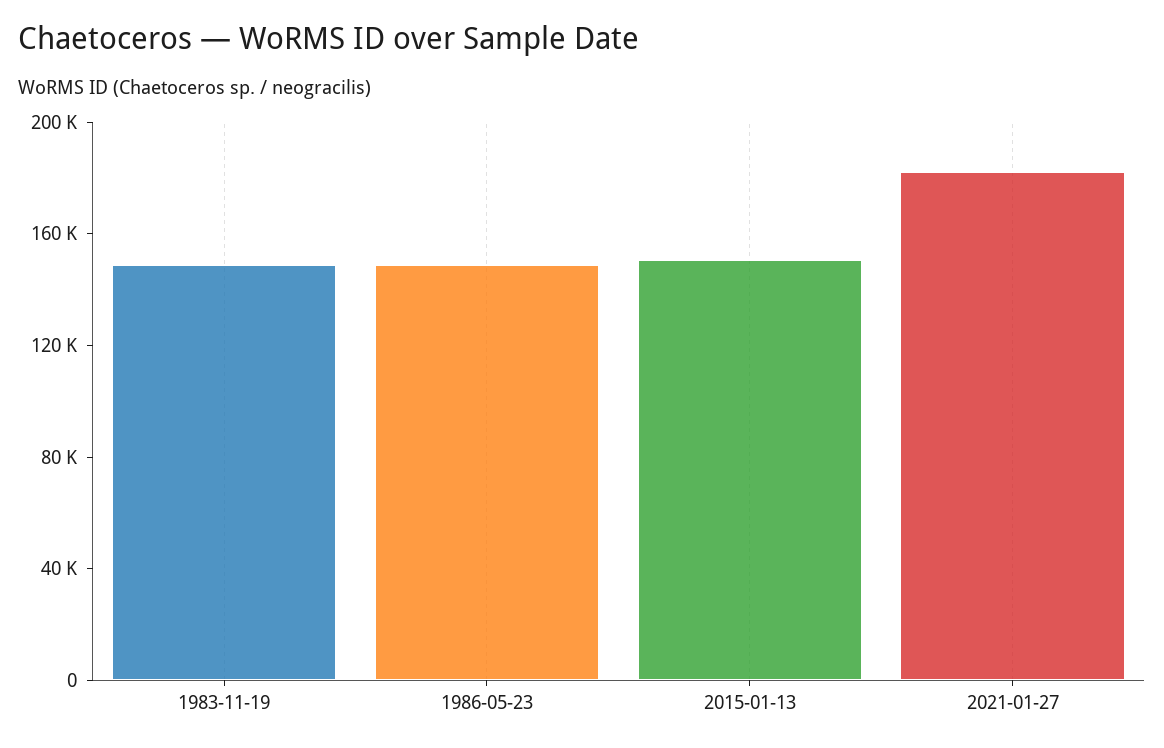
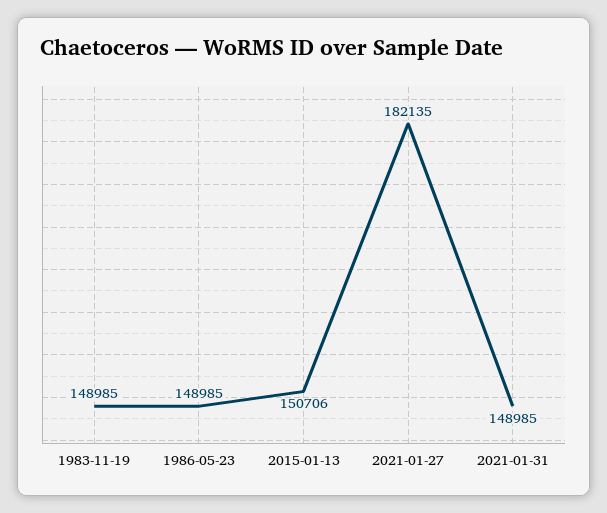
2021-01-31: none -> 148985

